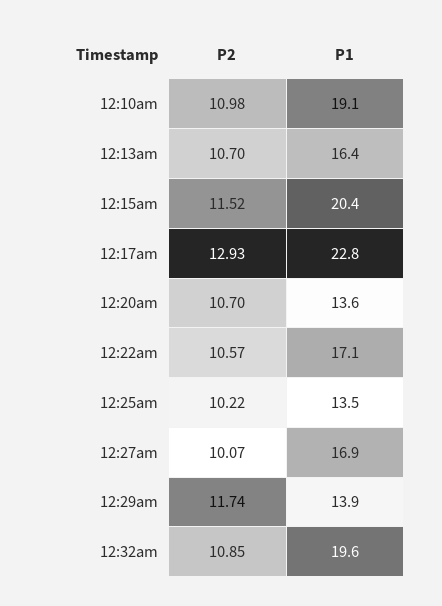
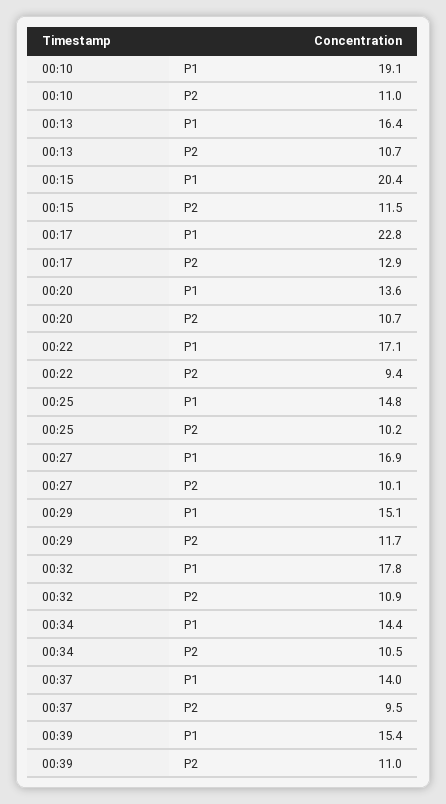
P2, 12:22am: 10.57 -> 9.4
P1, 12:25am: 13.5 -> 14.8
P1, 12:29am: 13.9 -> 15.1
P1, 12:32am: 19.6 -> 17.8
P1, 00:34: none -> 14.4
P2, 00:34: none -> 10.5
P1, 00:37: none -> 14
P2, 00:37: none -> 9.5
P1, 00:39: none -> 15.4
P2, 00:39: none -> 11

